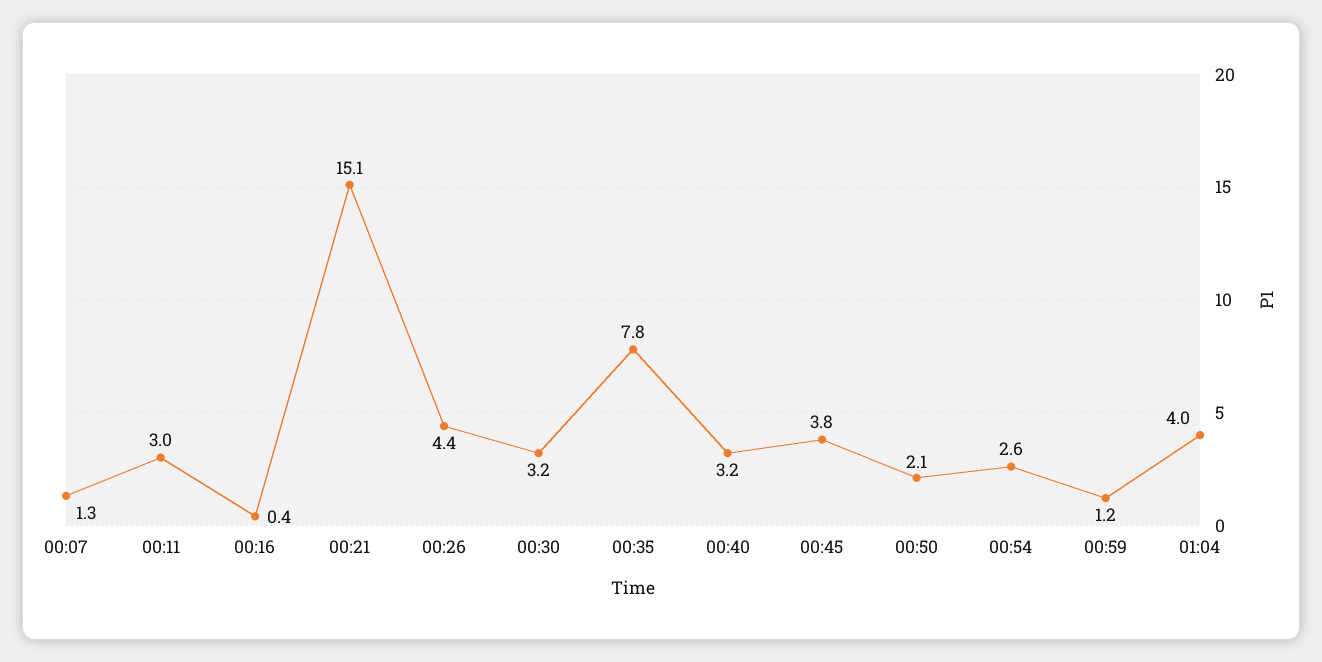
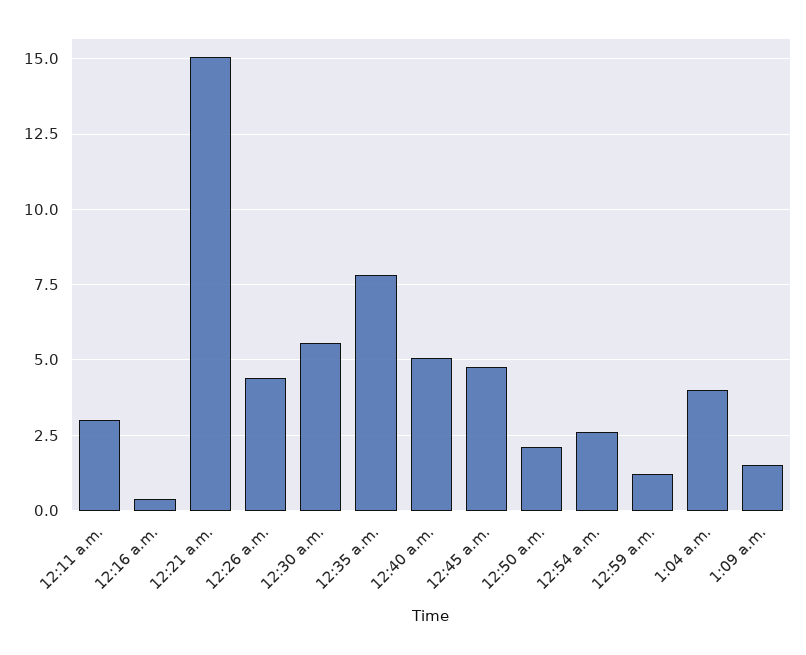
00:07: 1.3 -> none
00:30: 3.2 -> 5.5
00:40: 3.2 -> 5
00:45: 3.8 -> 4.75
1:09 a.m.: none -> 1.5

